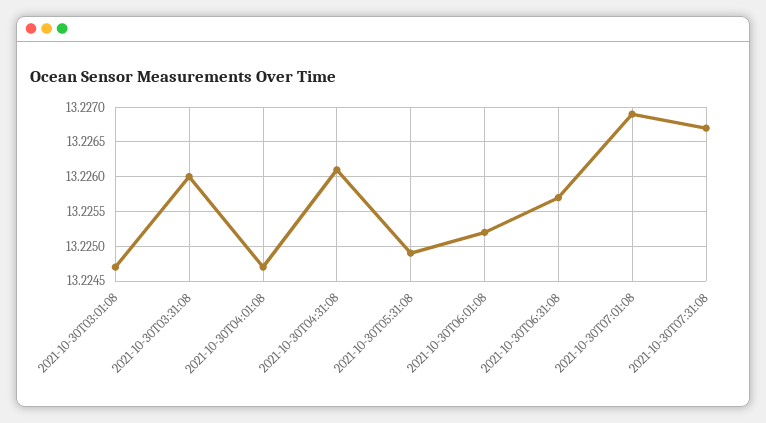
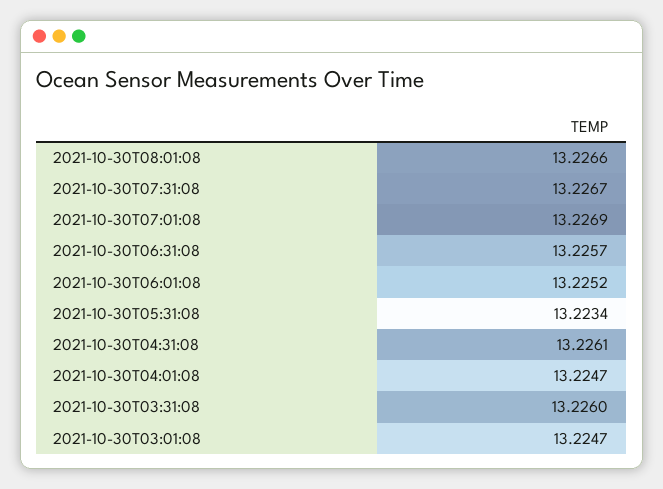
2021-10-30T05:31:08: 13.2249 -> 13.2234
2021-10-30T08:01:08: none -> 13.2266

